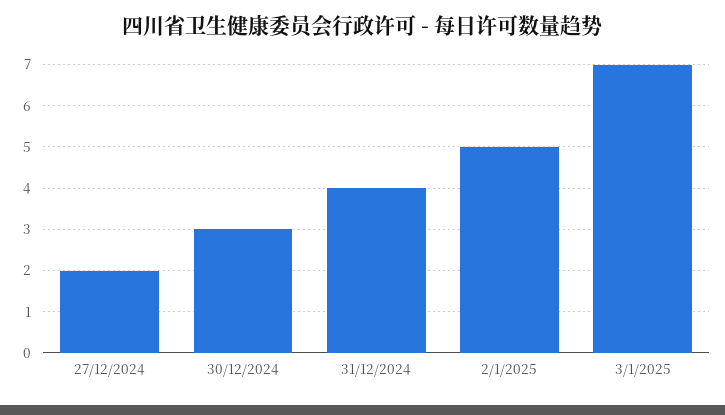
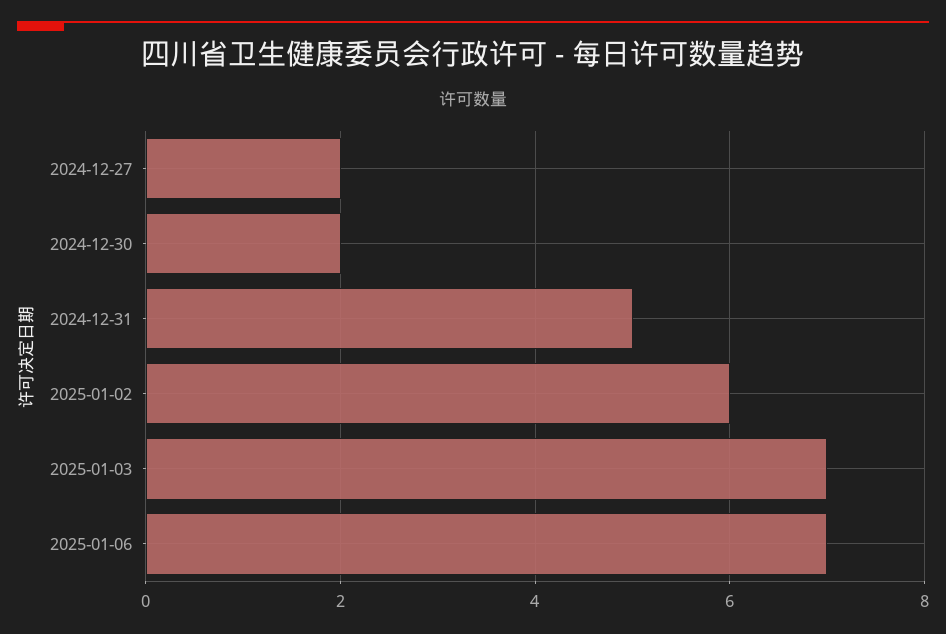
30/12/2024: 3 -> 2
31/12/2024: 4 -> 5
2/1/2025: 5 -> 6
2025-01-06: none -> 7

